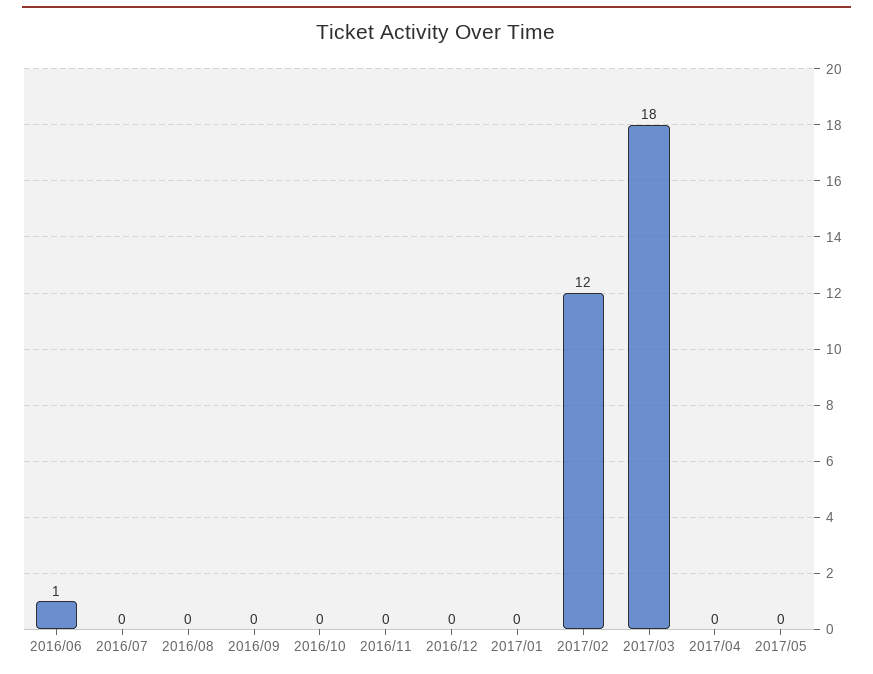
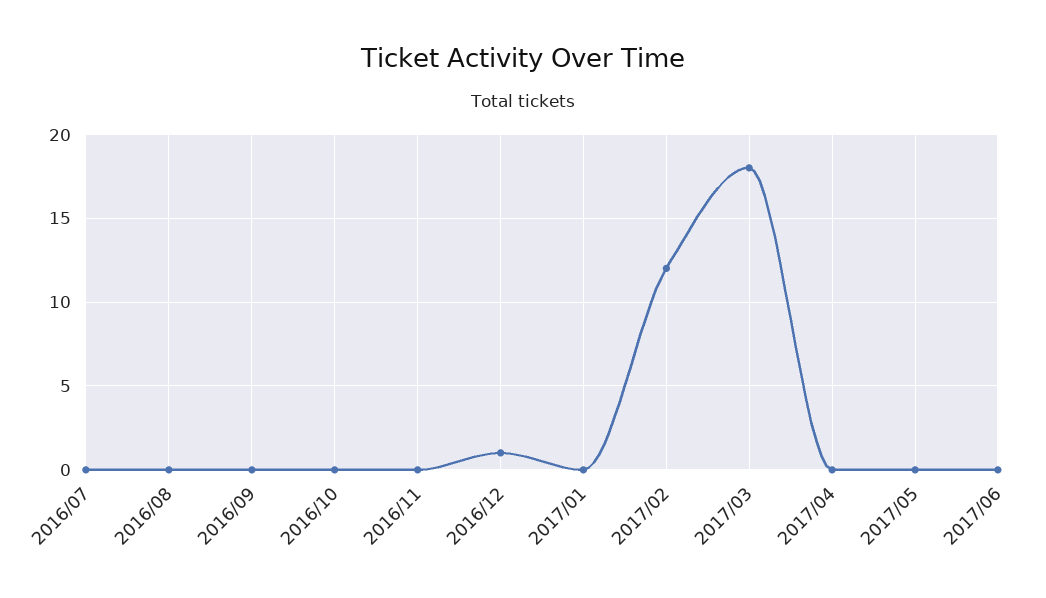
2016/06: 1 -> none
2016/12: 0 -> 1
2017/06: none -> 0

